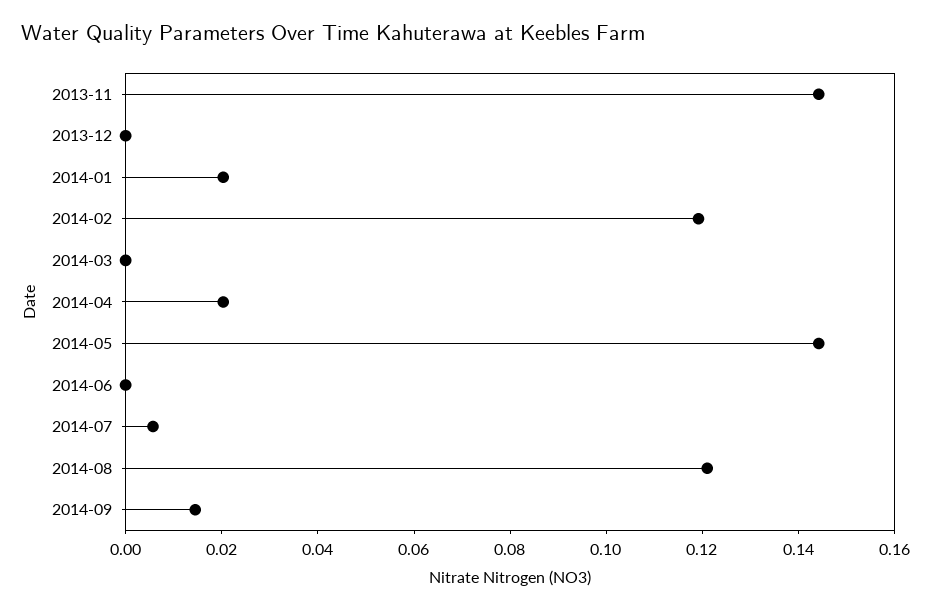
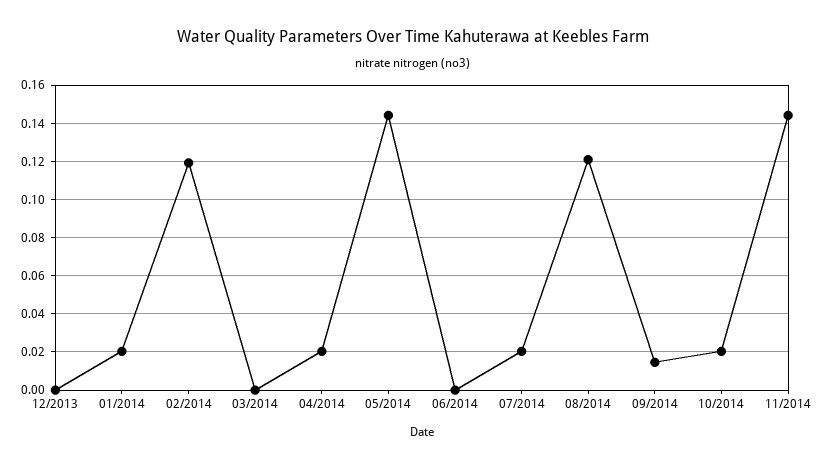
2013-11: 0.145 -> none
2014-07: 0.005 -> 0.02
10/2014: none -> 0.02
11/2014: none -> 0.145

